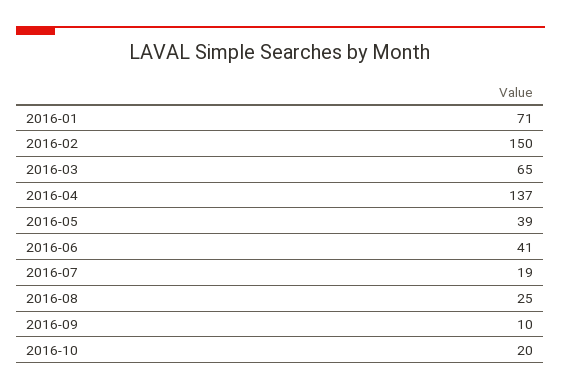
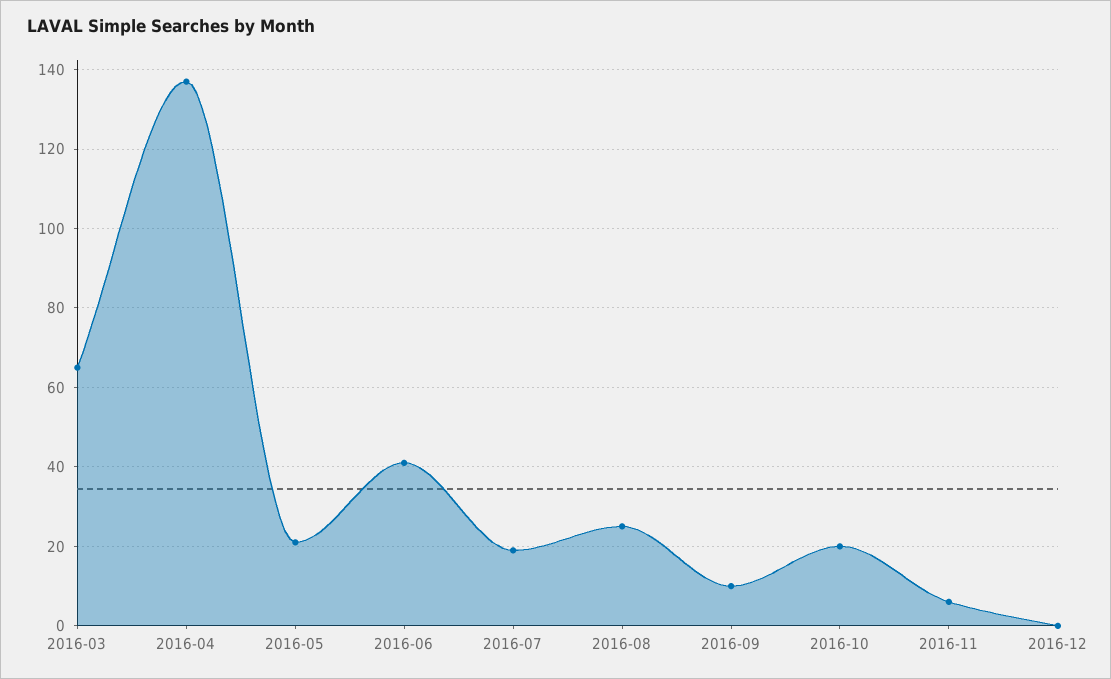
2016-01: 71 -> none
2016-02: 150 -> none
2016-05: 39 -> 20
2016-11: none -> 5
2016-12: none -> 0

